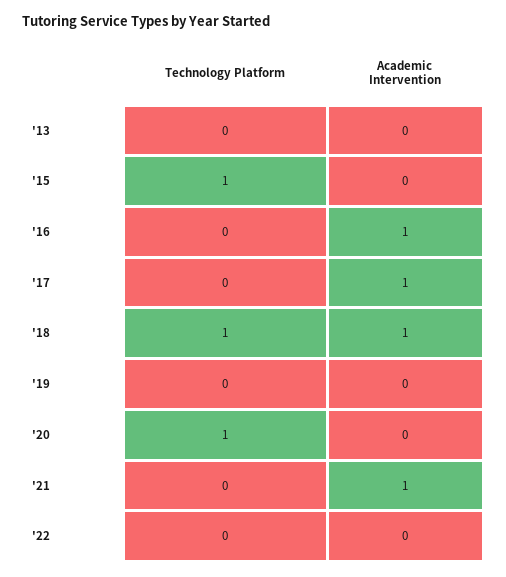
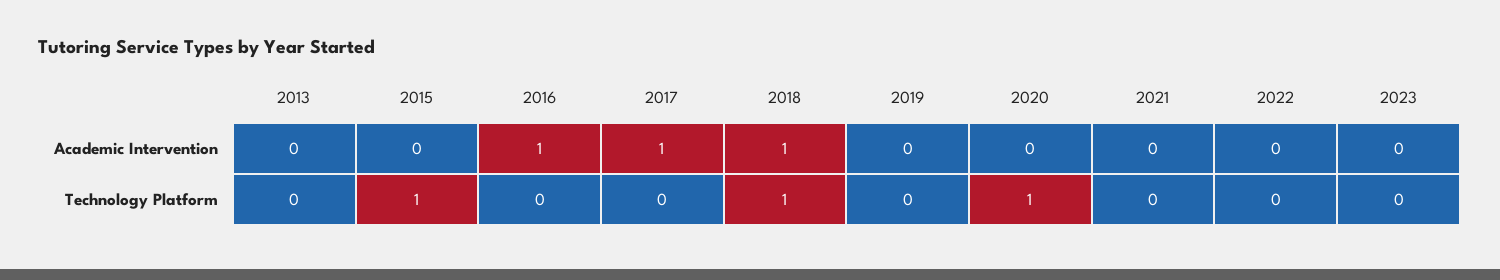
Academic Intervention, '21: 1 -> 0
Academic Intervention, 2023: none -> 0
Technology Platform, 2023: none -> 0

